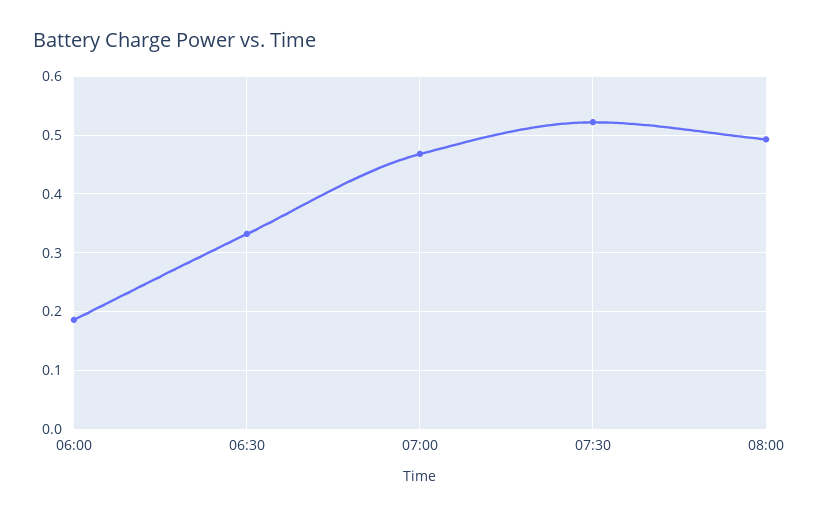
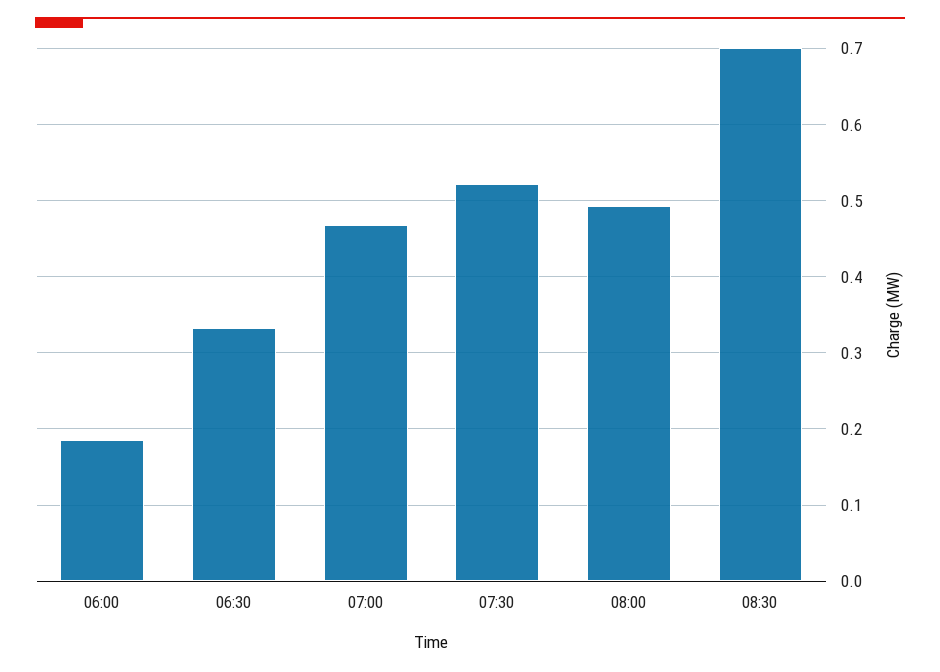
08:30: none -> 0.7

